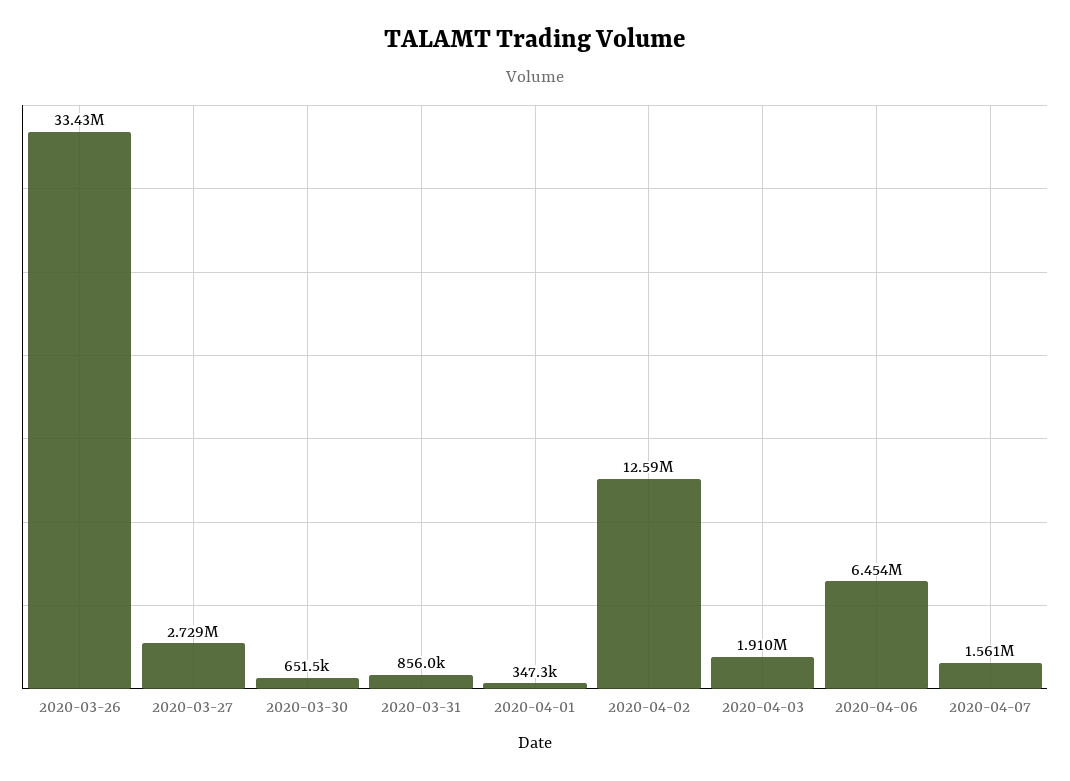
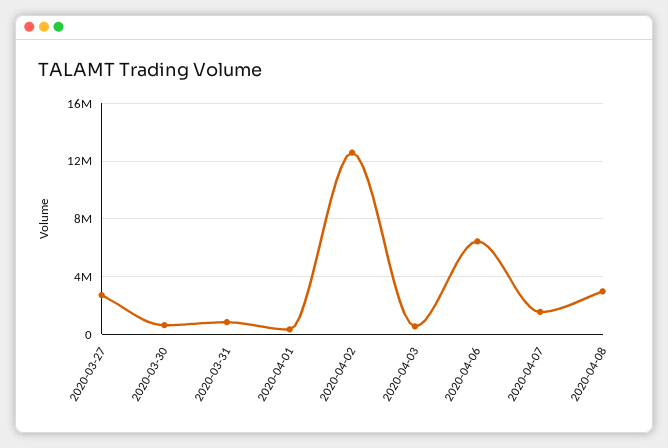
2020-03-26: 33430000 -> none
2020-04-03: 1910000 -> 500000
2020-04-08: none -> 3000000

